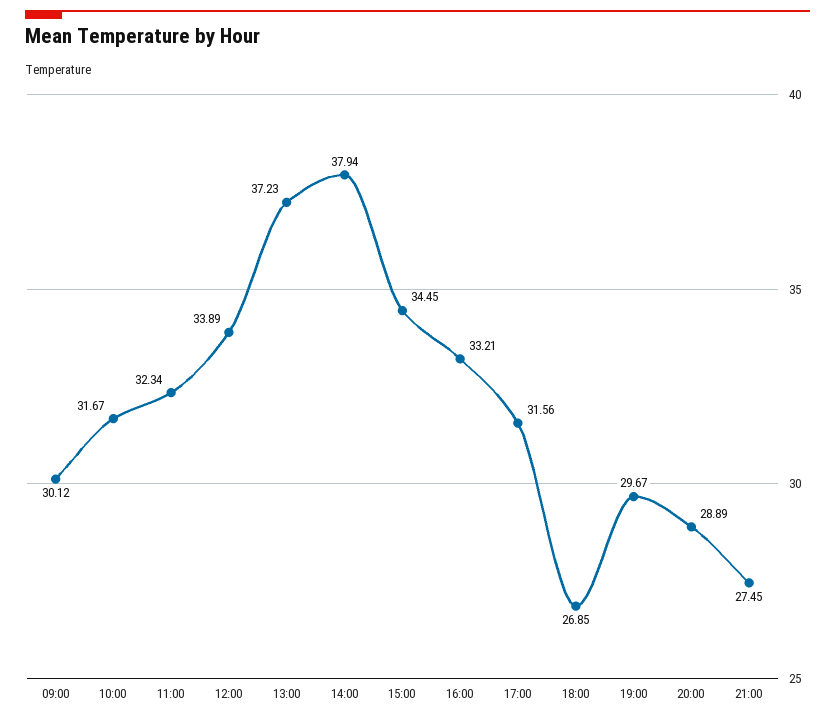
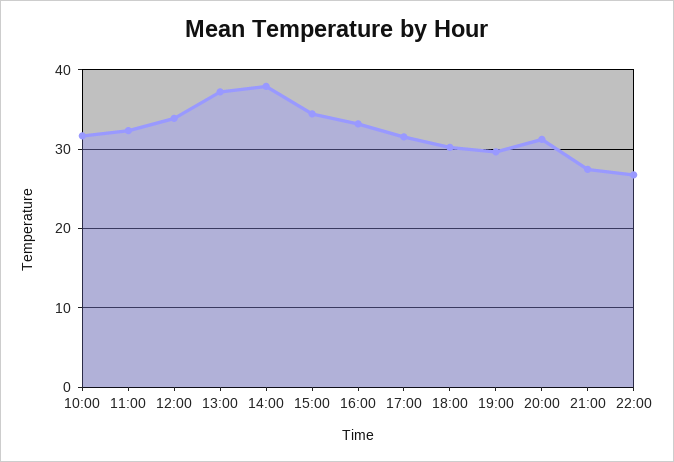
09:00: 30.12 -> none
18:00: 26.85 -> 30
20:00: 28.89 -> 31
22:00: none -> 27

